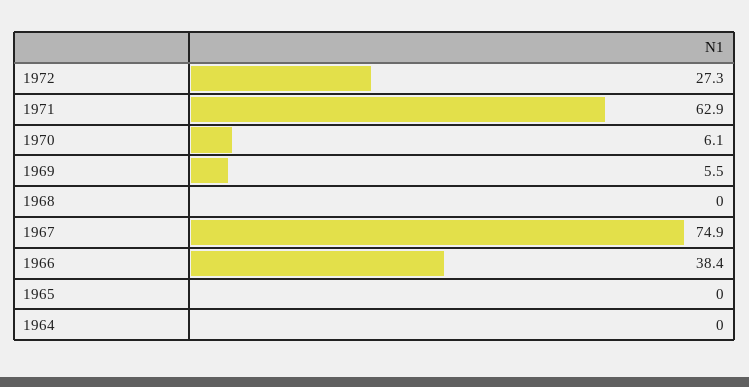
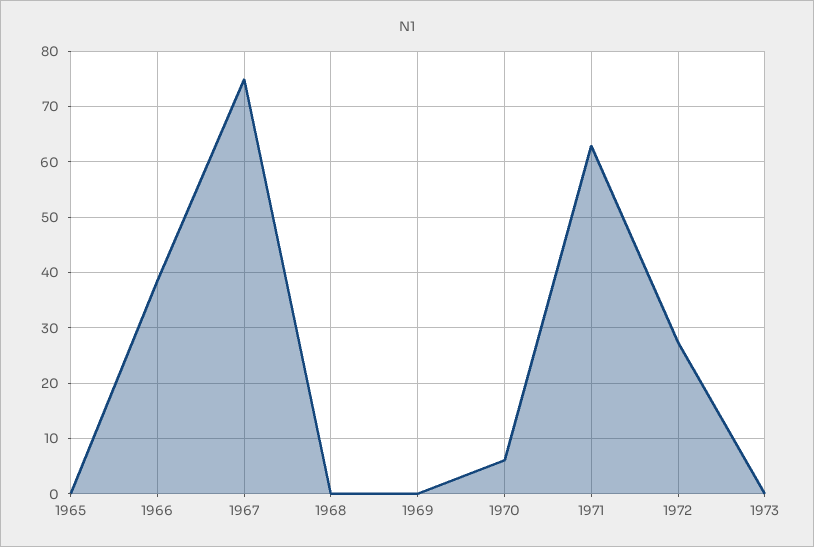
1969: 5.5 -> 0
1964: 0 -> none
1973: none -> 0

